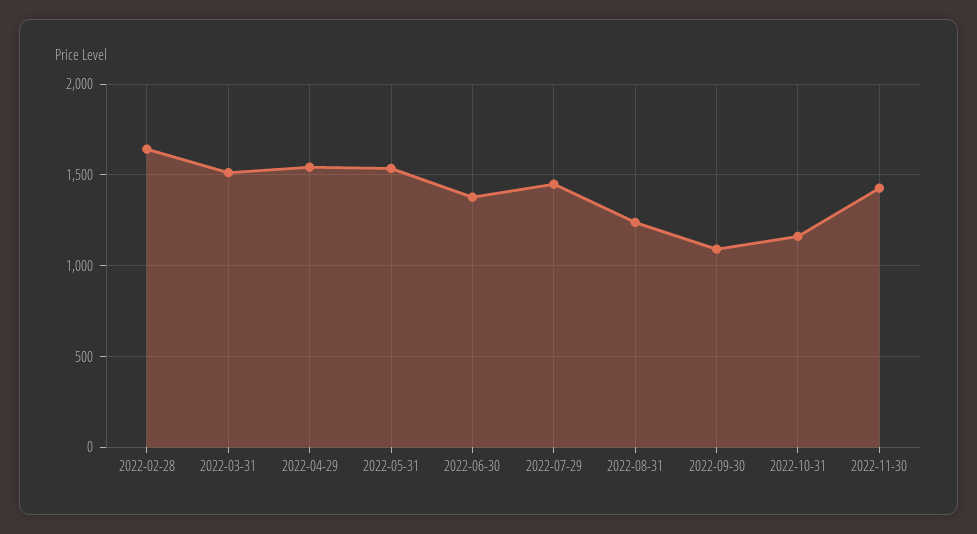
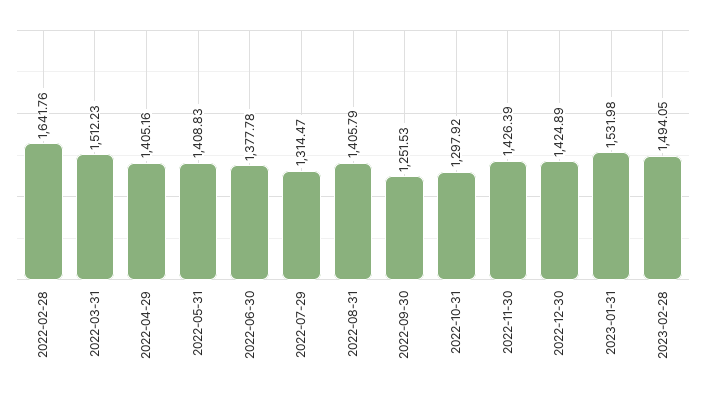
2022-04-29: 1550 -> 1405.16
2022-05-31: 1550 -> 1408.83
2022-07-29: 1450 -> 1314.47
2022-08-31: 1250 -> 1405.79
2022-09-30: 1100 -> 1251.53
2022-10-31: 1150 -> 1297.92
2022-12-30: none -> 1424.89
2023-01-31: none -> 1531.98
2023-02-28: none -> 1494.05

